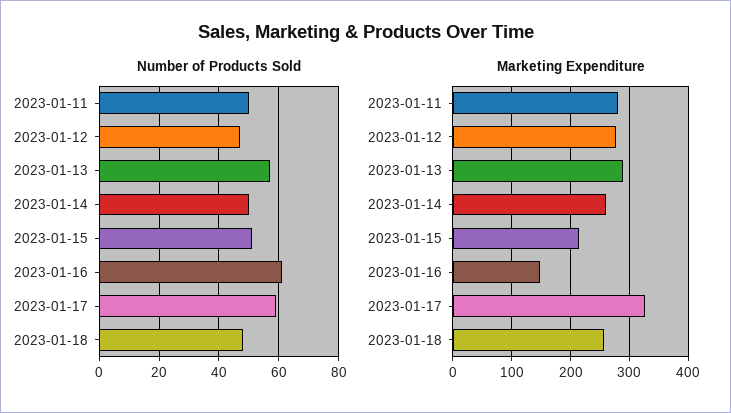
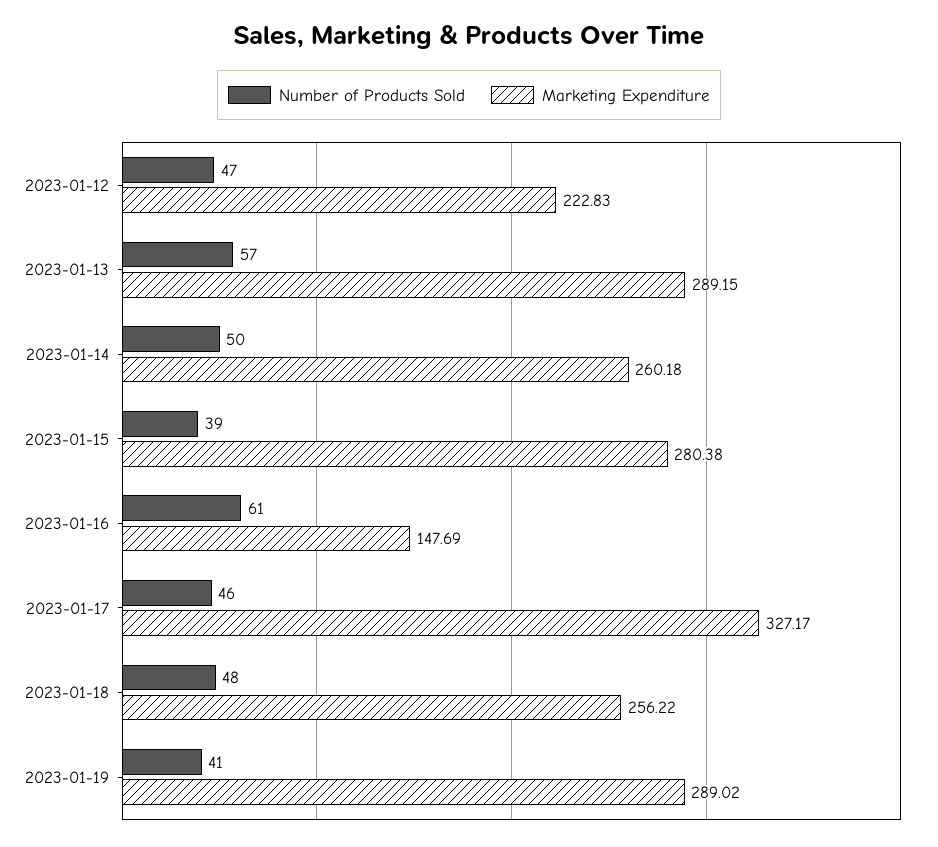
Number of Products Sold, 2023-01-11: 50 -> none
Number of Products Sold, 2023-01-15: 50 -> 39
Number of Products Sold, 2023-01-17: 60 -> 46
Marketing Expenditure, 2023-01-11: 280 -> none
Marketing Expenditure, 2023-01-12: 280 -> 222.83
Marketing Expenditure, 2023-01-15: 220 -> 280.38
Number of Products Sold, 2023-01-19: none -> 41
Marketing Expenditure, 2023-01-19: none -> 289.02

